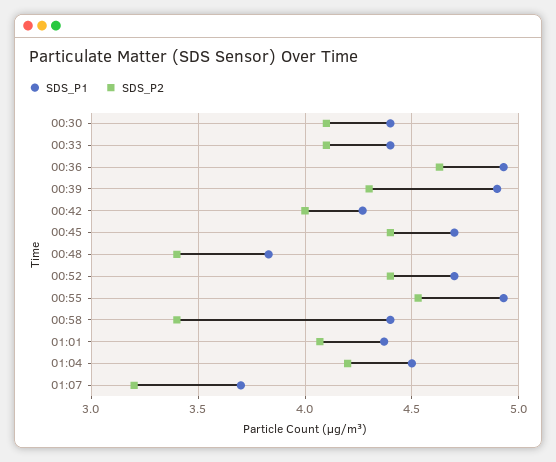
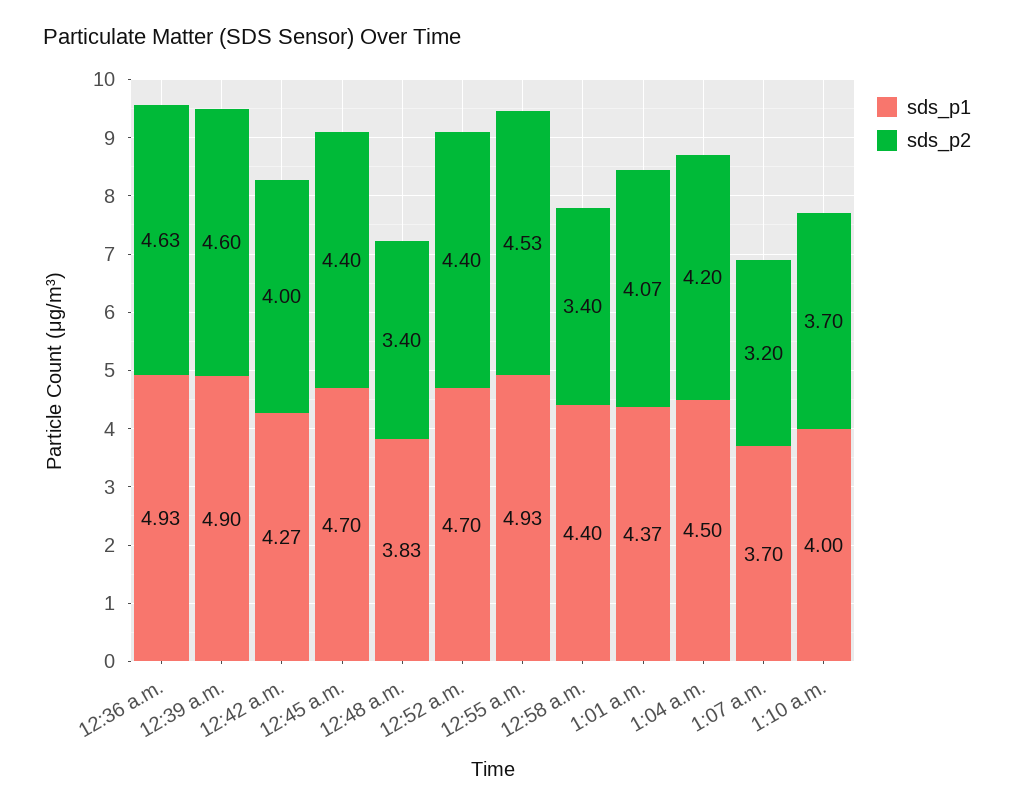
SDS_P1, 00:30: 4.4 -> none
SDS_P2, 00:30: 4.1 -> none
SDS_P1, 00:33: 4.4 -> none
SDS_P2, 00:33: 4.1 -> none
SDS_P2, 00:39: 4.3 -> 4.6
SDS_P1, 1:10 a.m.: none -> 4
SDS_P2, 1:10 a.m.: none -> 3.7

